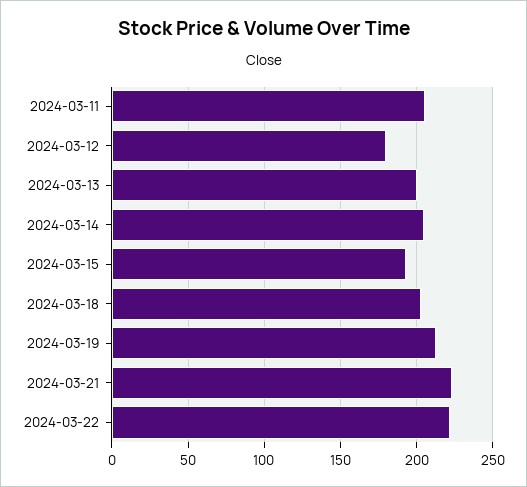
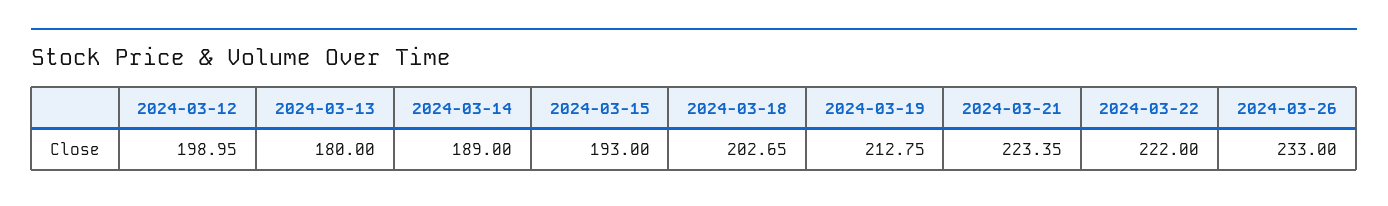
2024-03-11: 205 -> none
2024-03-12: 180 -> 198.95
2024-03-13: 200 -> 180
2024-03-14: 205 -> 189
2024-03-26: none -> 233

